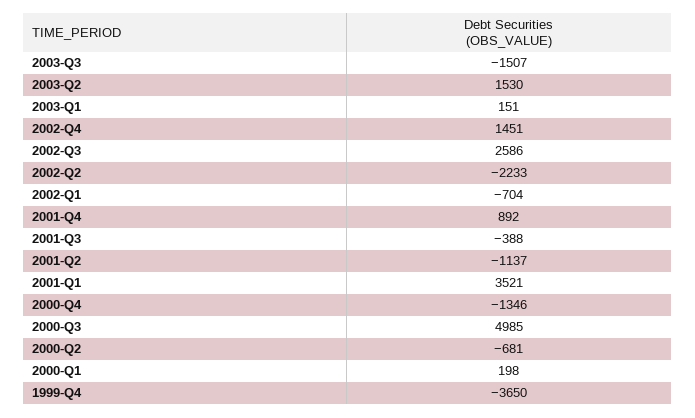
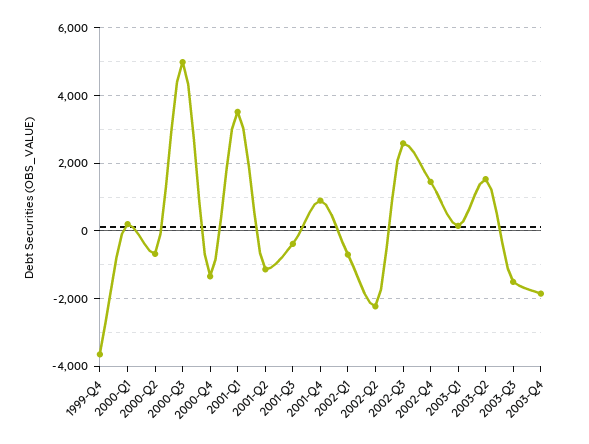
2003-Q4: none -> -1800

